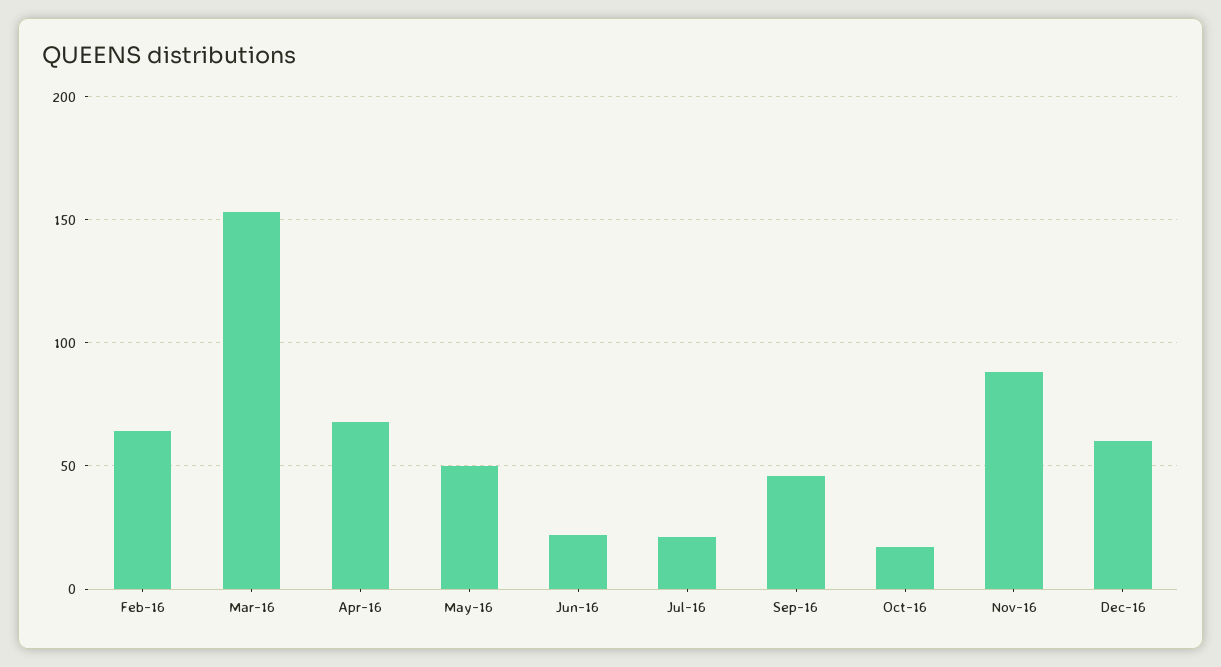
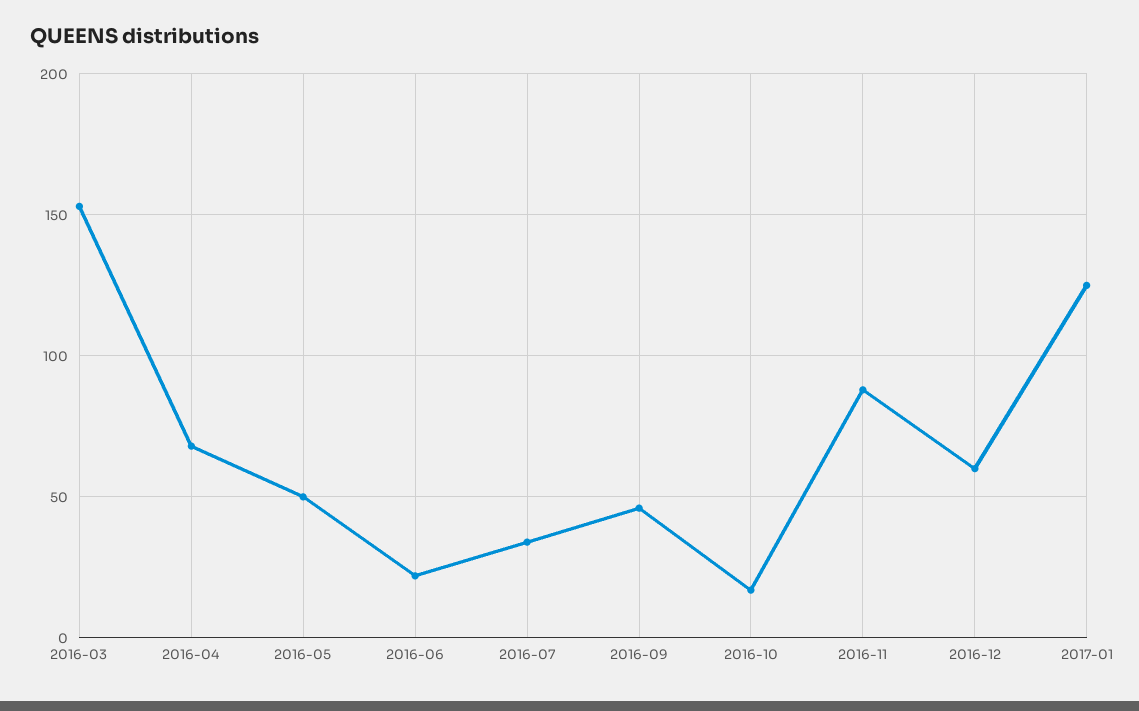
Feb-16: 65 -> none
Jul-16: 20 -> 35
2017-01: none -> 125

